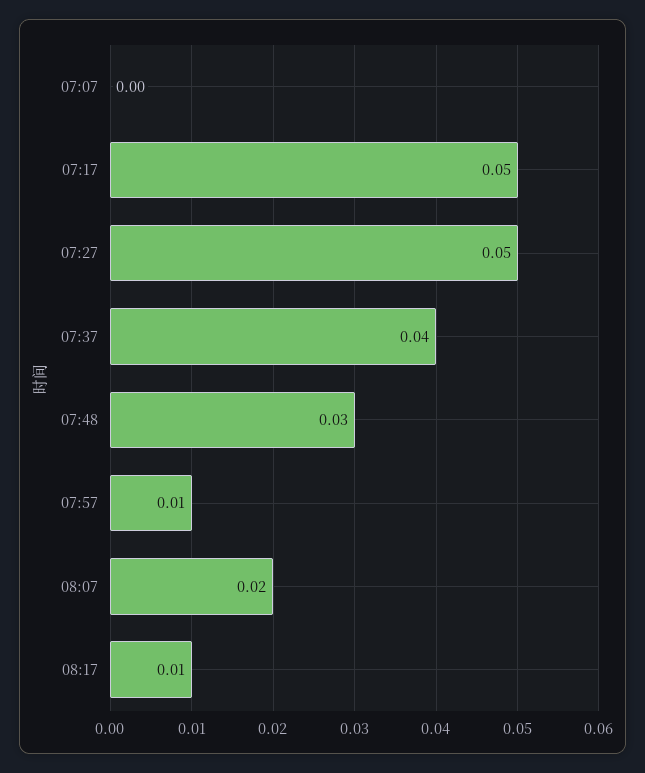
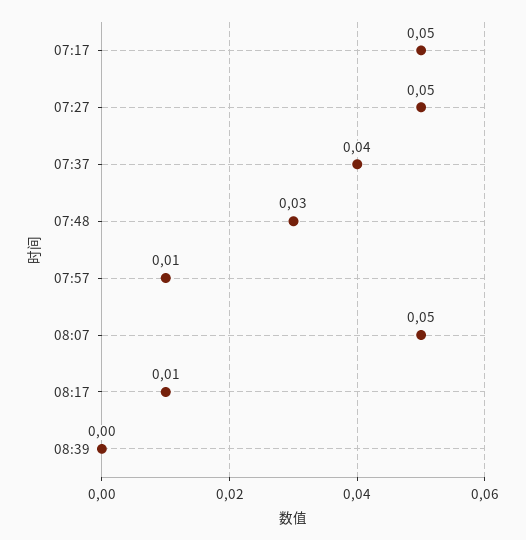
07:07: 0 -> none
08:07: 0.02 -> 0.05
08:39: none -> 0

